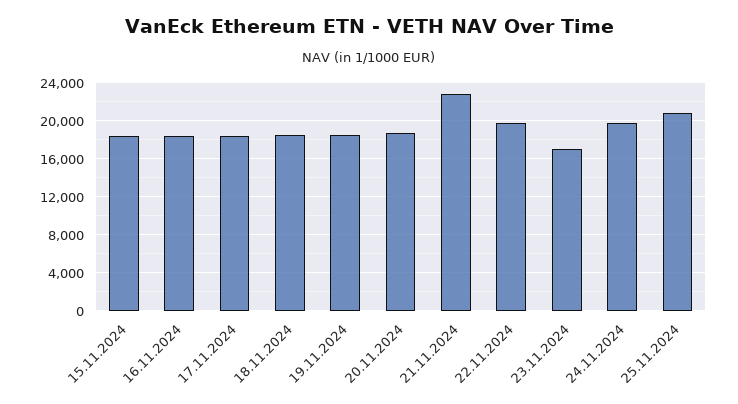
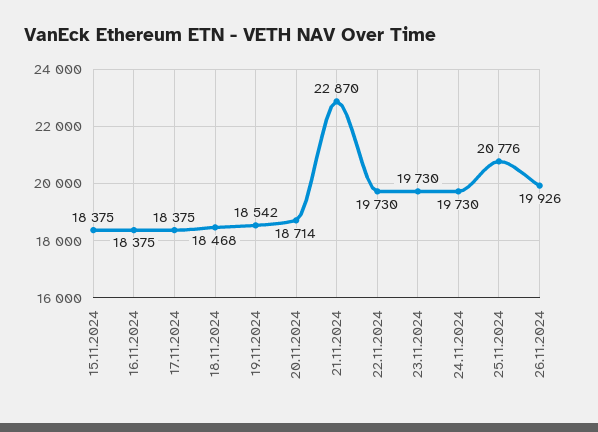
23.11.2024: 17000 -> 19730
26.11.2024: none -> 19926

